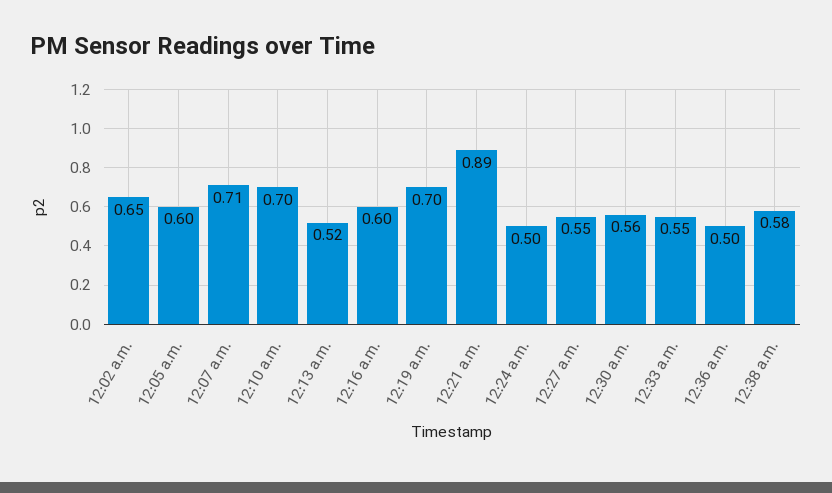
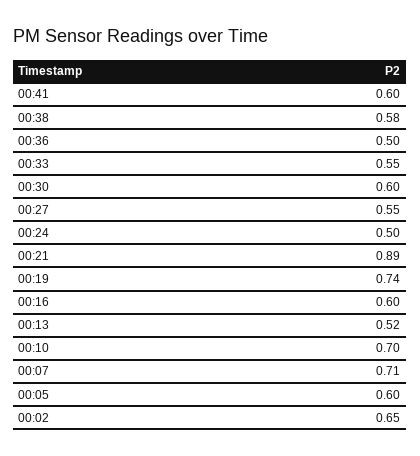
12:19 a.m.: 0.7 -> 0.74
12:30 a.m.: 0.56 -> 0.6
00:41: none -> 0.6

